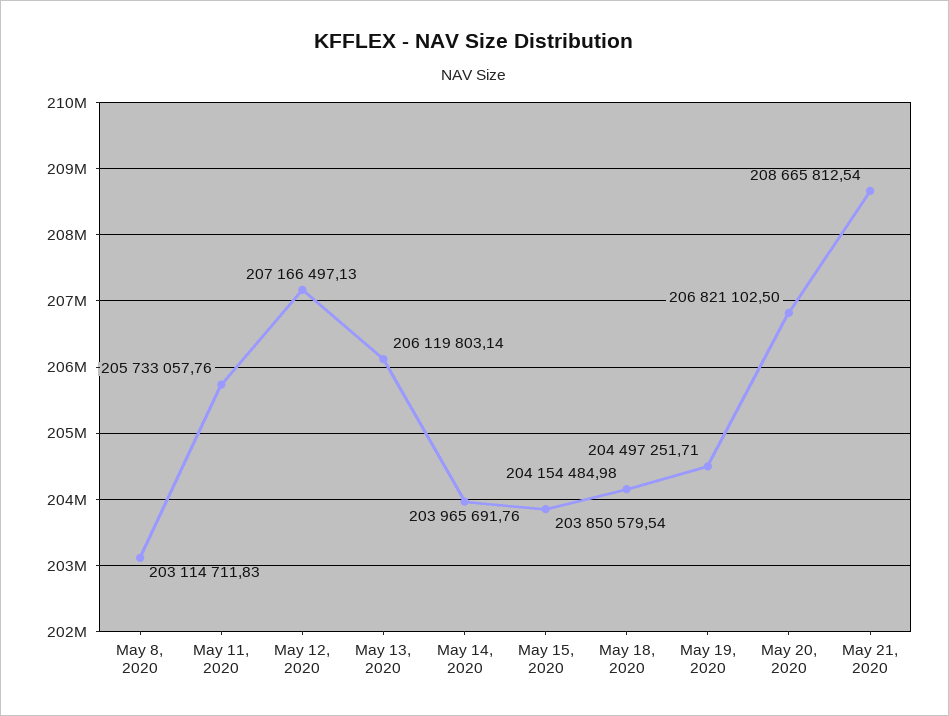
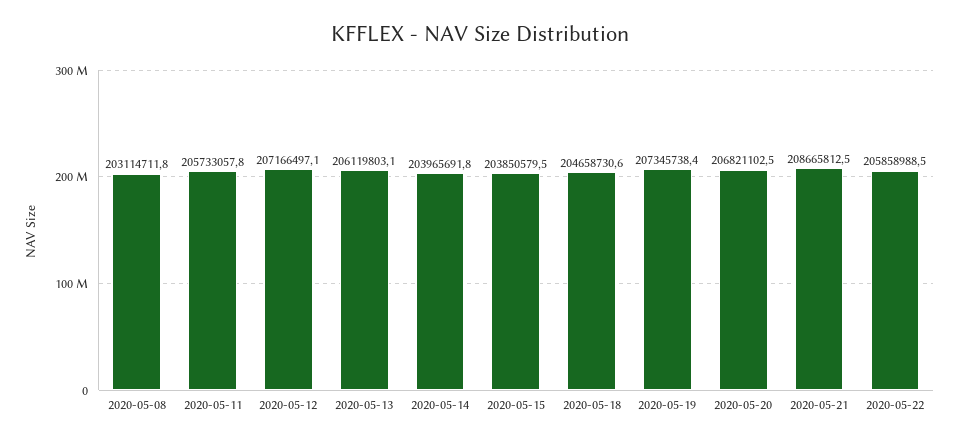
May 18, 2020: 204154484.98 -> 204658730.6
May 19, 2020: 204497251.71 -> 207345738.4
2020-05-22: none -> 205858988.5

